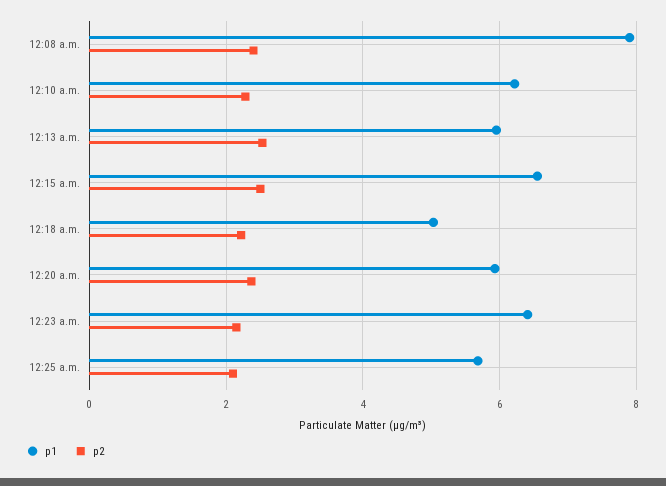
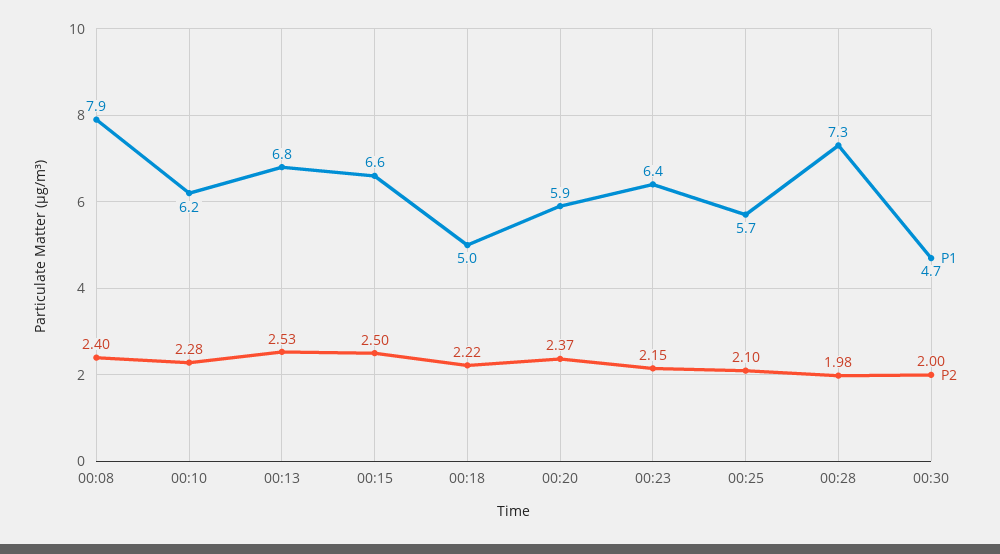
p1, 12:13 a.m.: 6 -> 6.8
p1, 00:28: none -> 7.3
p2, 00:28: none -> 1.98
p1, 00:30: none -> 4.7
p2, 00:30: none -> 2

